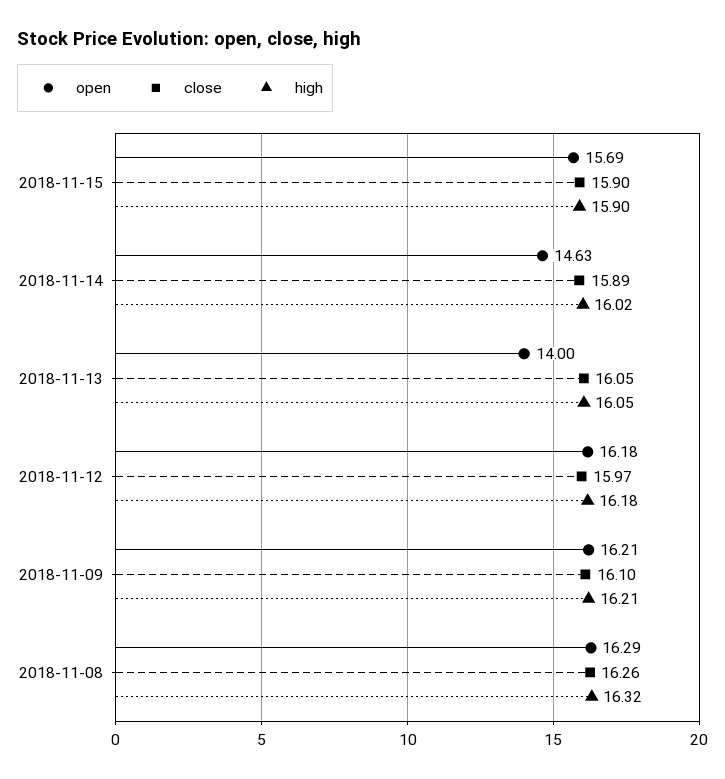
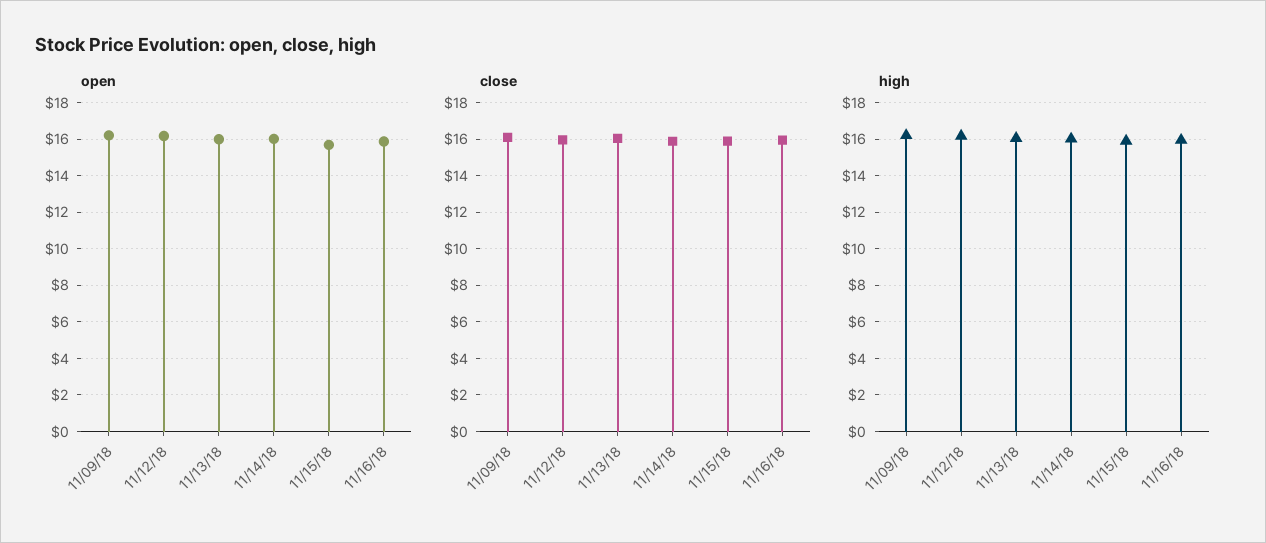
open, 2018-11-14: 14.63 -> 16
open, 2018-11-13: 14 -> 16
open, 2018-11-08: 16.29 -> none
close, 2018-11-08: 16.26 -> none
high, 2018-11-08: 16.32 -> none
open, 11/16/18: none -> 16
close, 11/16/18: none -> 16
high, 11/16/18: none -> 16

